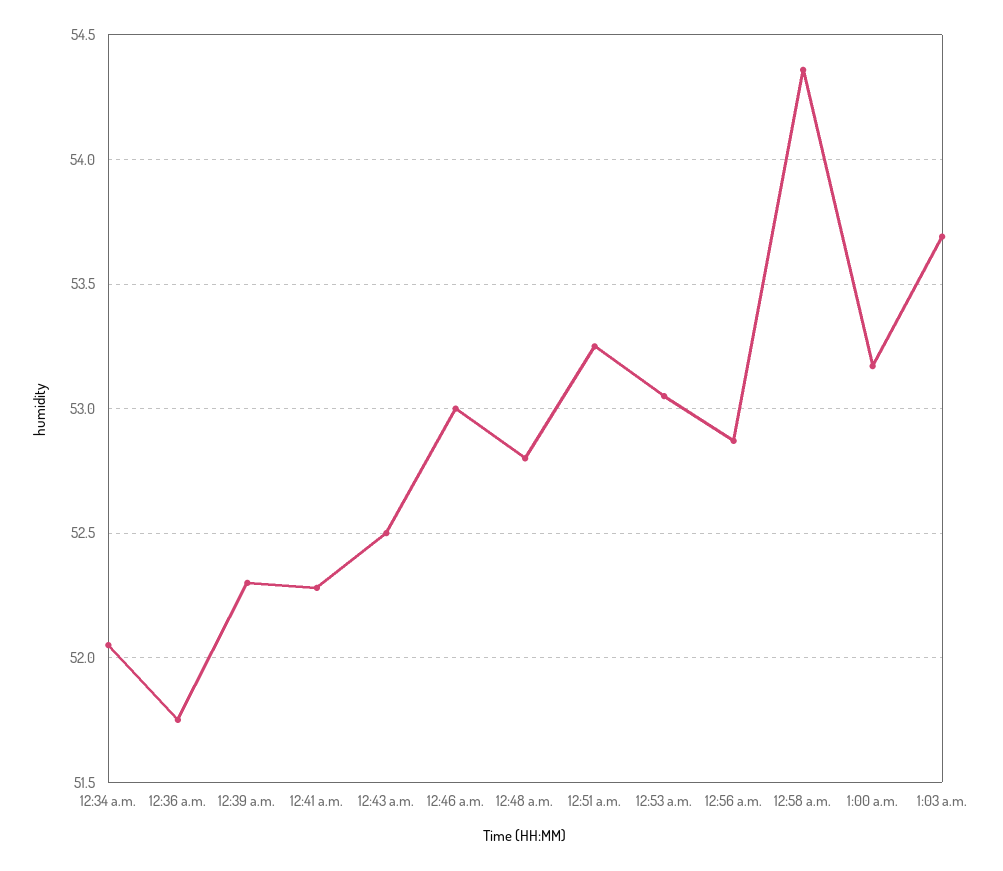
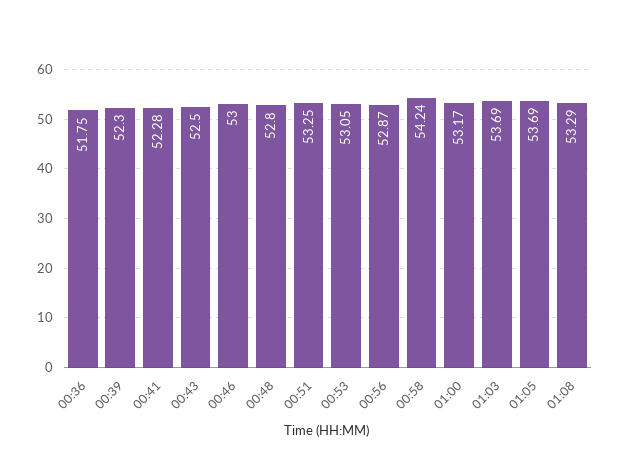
12:34 a.m.: 52.05 -> none
12:58 a.m.: 54.35 -> 54.24
01:05: none -> 53.69
01:08: none -> 53.29

